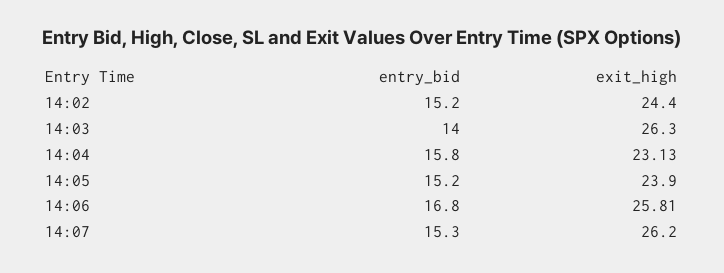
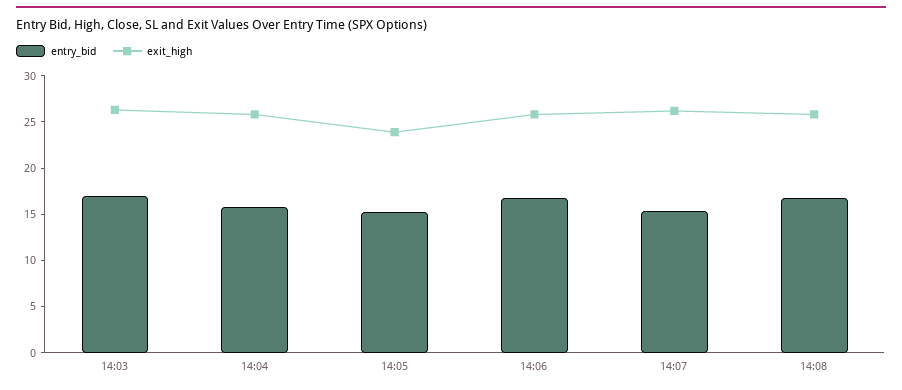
entry_bid, 14:02: 15.2 -> none
exit_high, 14:02: 24.4 -> none
entry_bid, 14:03: 14 -> 17
exit_high, 14:04: 23.13 -> 26
entry_bid, 14:08: none -> 17
exit_high, 14:08: none -> 26

